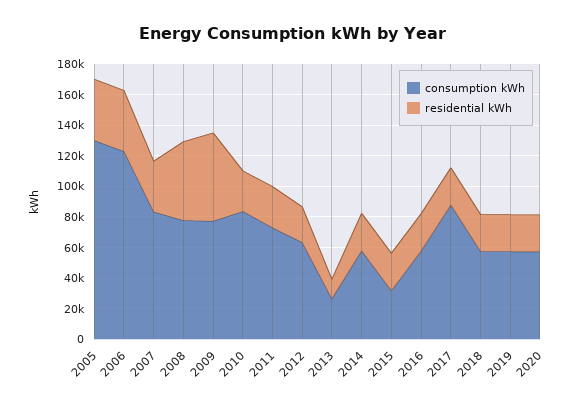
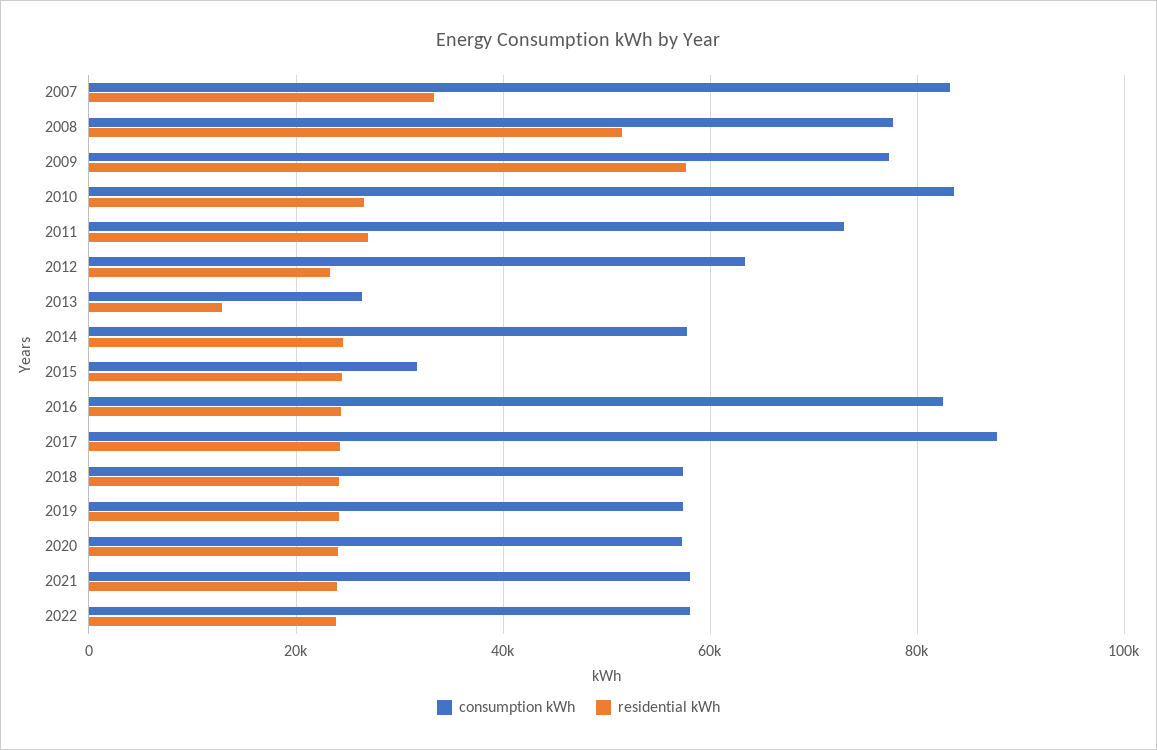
consumption kWh, 2005: 130000 -> none
residential kWh, 2005: 40000 -> none
consumption kWh, 2006: 120000 -> none
residential kWh, 2006: 40000 -> none
consumption kWh, 2016: 60000 -> 82000
consumption kWh, 2021: none -> 58000
residential kWh, 2021: none -> 24000
consumption kWh, 2022: none -> 58000
residential kWh, 2022: none -> 24000

